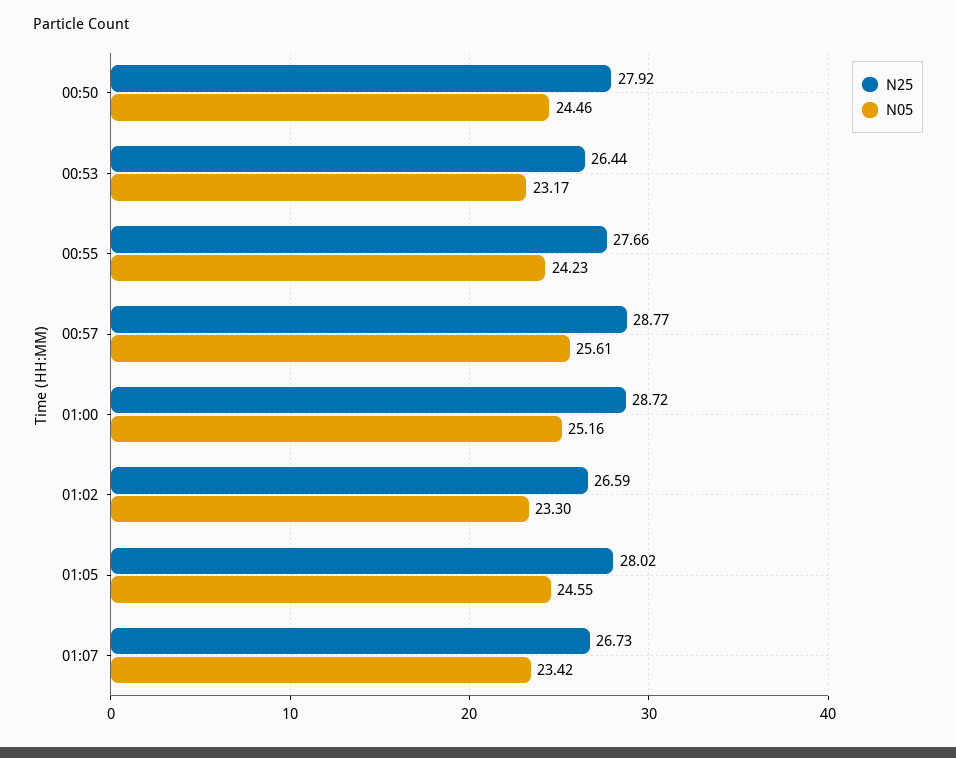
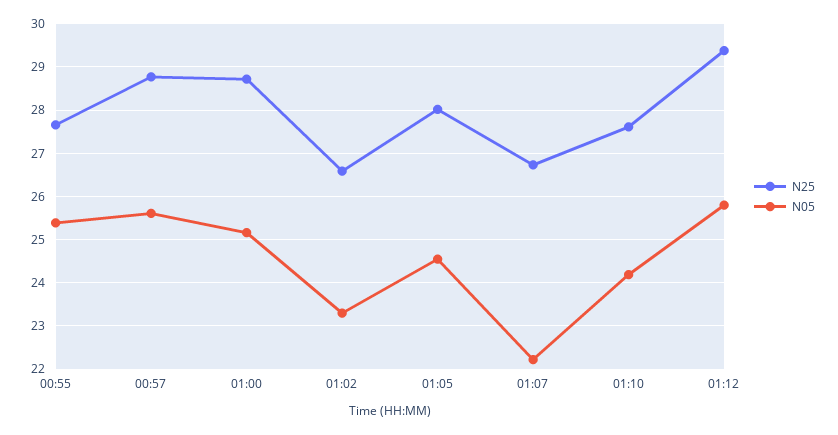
N25, 00:50: 27.92 -> none
N05, 00:50: 24.46 -> none
N25, 00:53: 26.44 -> none
N05, 00:53: 23.17 -> none
N05, 00:55: 24.23 -> 25.4
N05, 01:07: 23.42 -> 22.2
N25, 01:10: none -> 27.6
N05, 01:10: none -> 24.2
N25, 01:12: none -> 29.4
N05, 01:12: none -> 25.8

